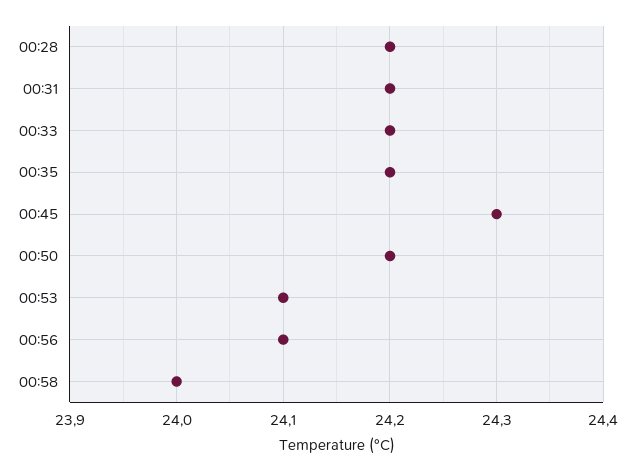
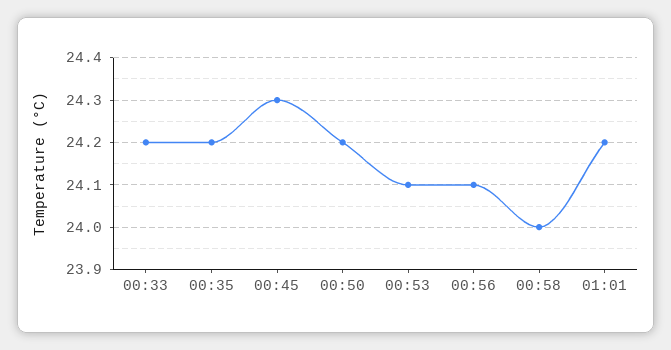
00:28: 24.2 -> none
00:31: 24.2 -> none
01:01: none -> 24.2

